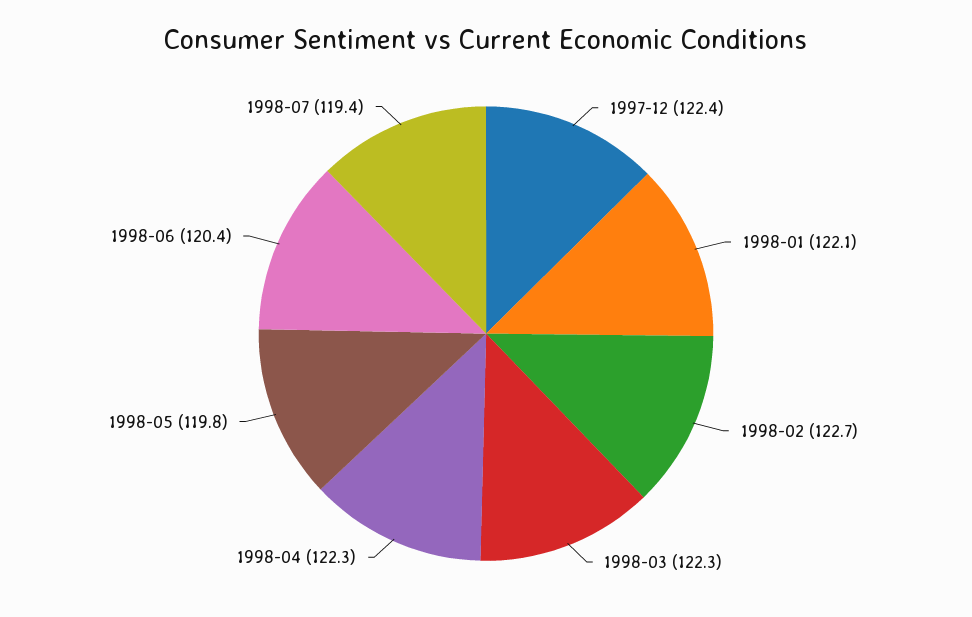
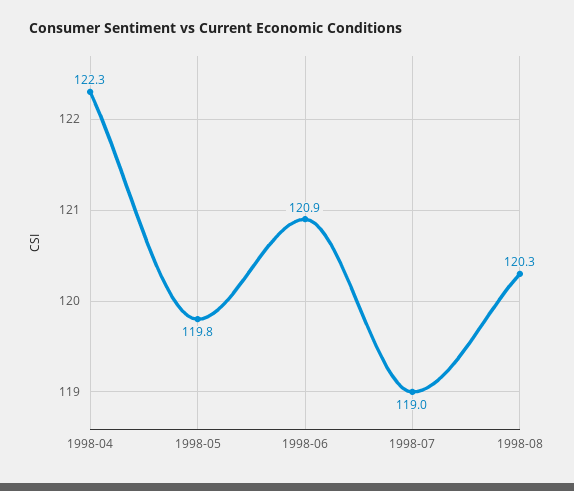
1997-12: 122.4 -> none
1998-01: 122.1 -> none
1998-02: 122.7 -> none
1998-03: 122.3 -> none
1998-06: 120.4 -> 120.9
1998-07: 119.4 -> 119
1998-08: none -> 120.3

